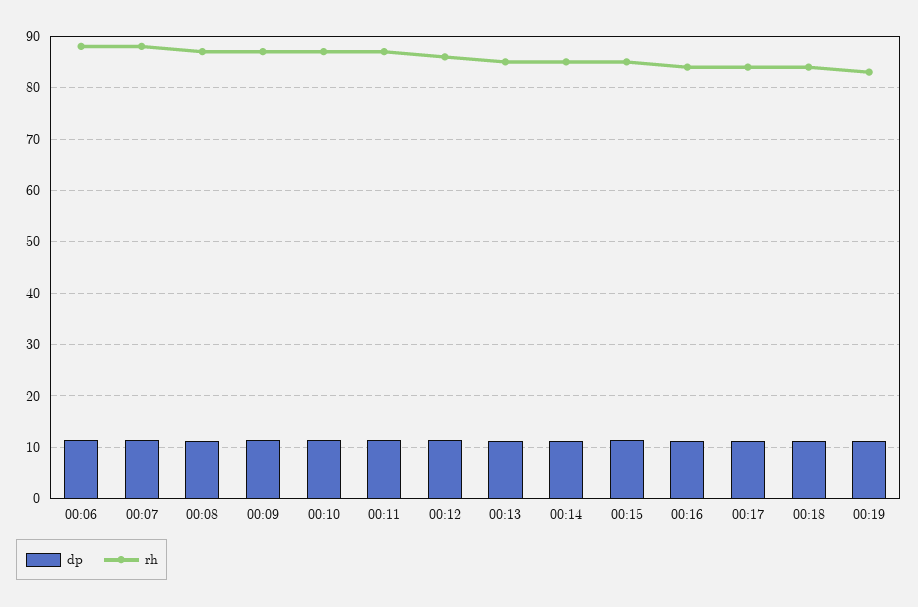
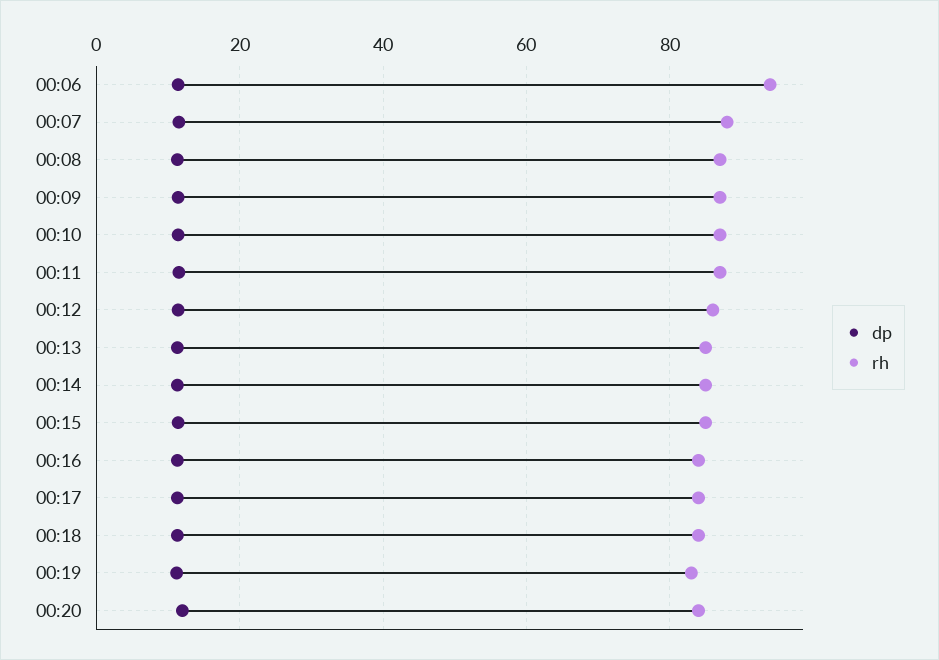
rh, 00:06: 88 -> 94
dp, 00:20: none -> 12
rh, 00:20: none -> 84

